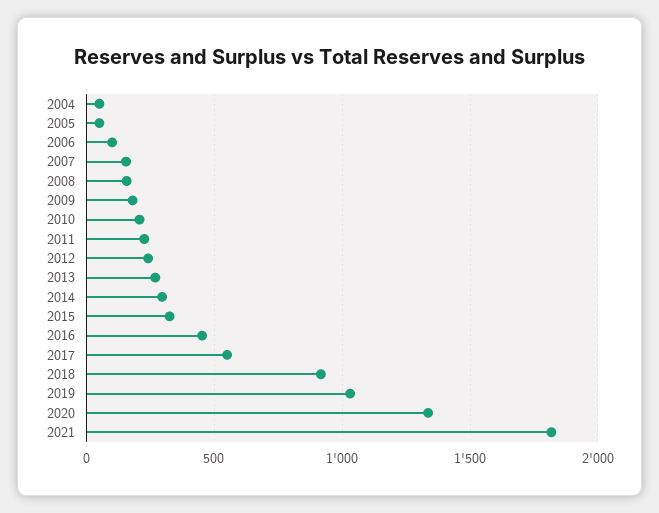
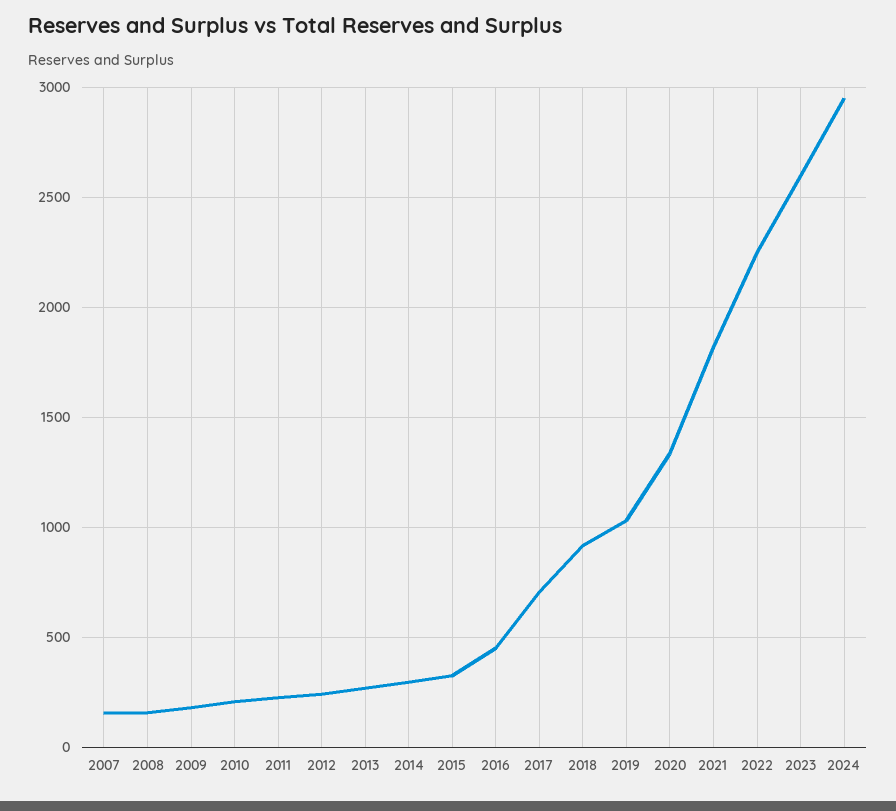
2004: 50 -> none
2005: 50 -> none
2006: 100 -> none
2017: 550 -> 700
2022: none -> 2250
2023: none -> 2600
2024: none -> 2950

